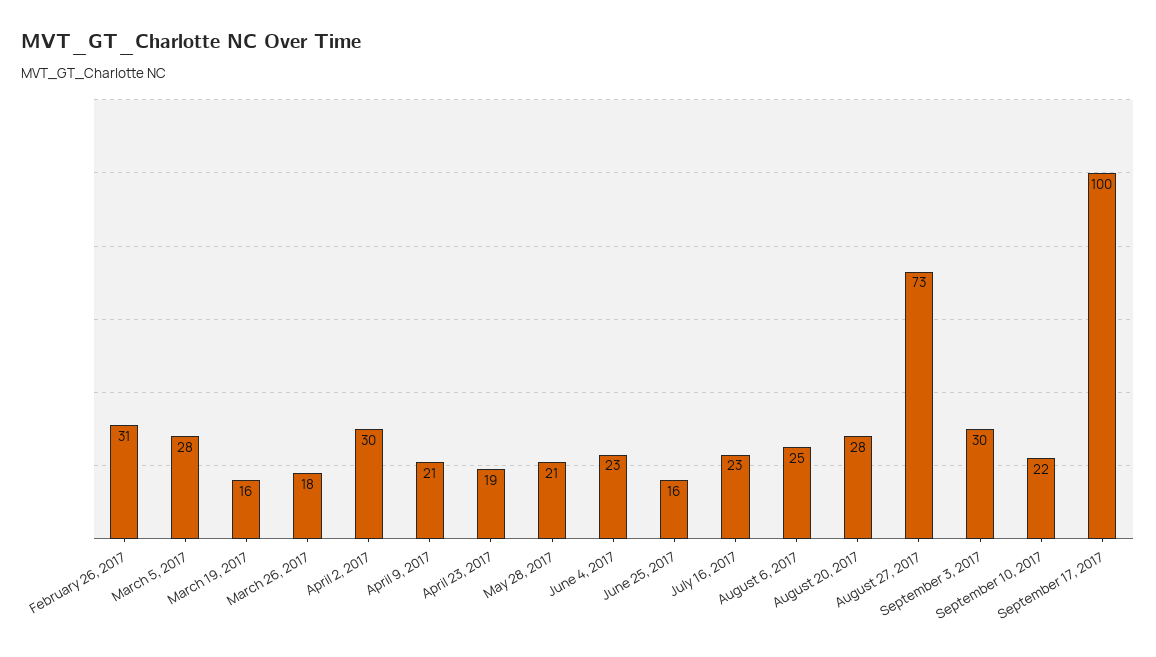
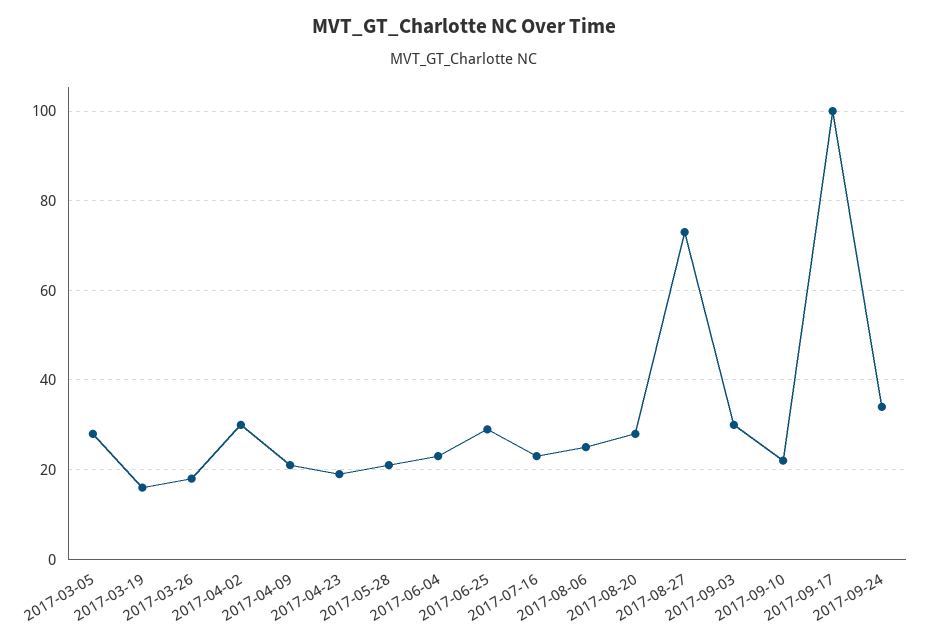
February 26, 2017: 31 -> none
June 25, 2017: 16 -> 30
2017-09-24: none -> 35

